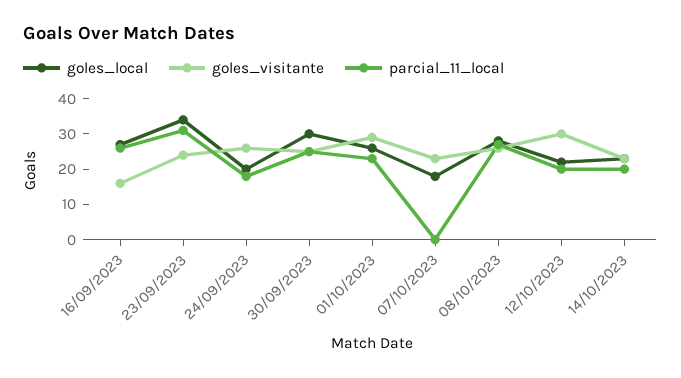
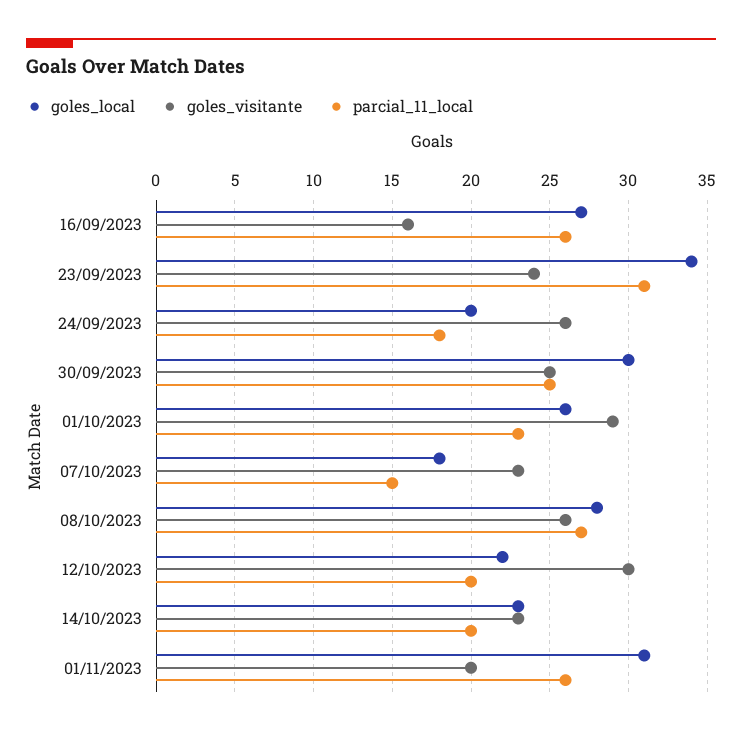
parcial_11_local, 07/10/2023: 0 -> 15
goles_local, 01/11/2023: none -> 31
goles_visitante, 01/11/2023: none -> 20
parcial_11_local, 01/11/2023: none -> 26

